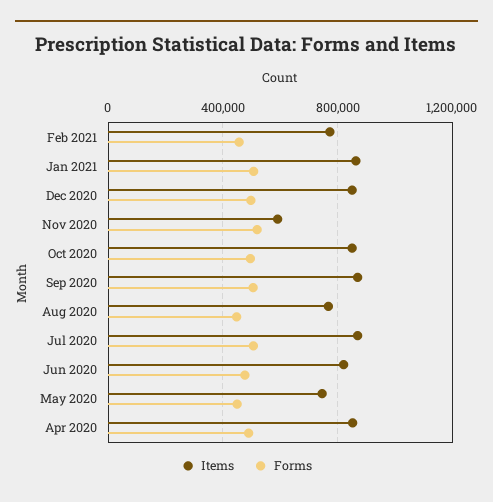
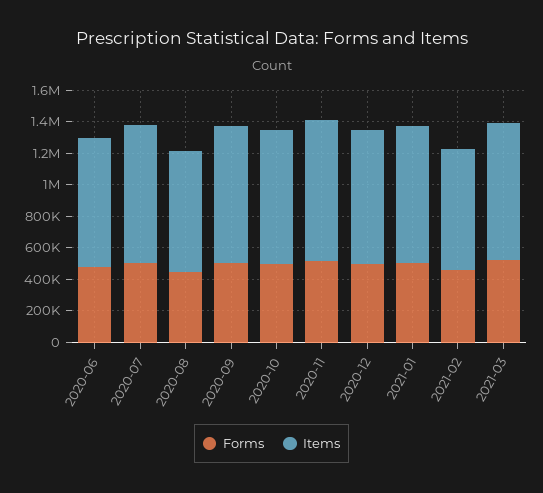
Items, Nov 2020: 600000 -> 900000
Items, May 2020: 750000 -> none
Forms, May 2020: 450000 -> none
Items, Apr 2020: 850000 -> none
Forms, Apr 2020: 500000 -> none
Forms, 2021-03: none -> 500000
Items, 2021-03: none -> 900000

